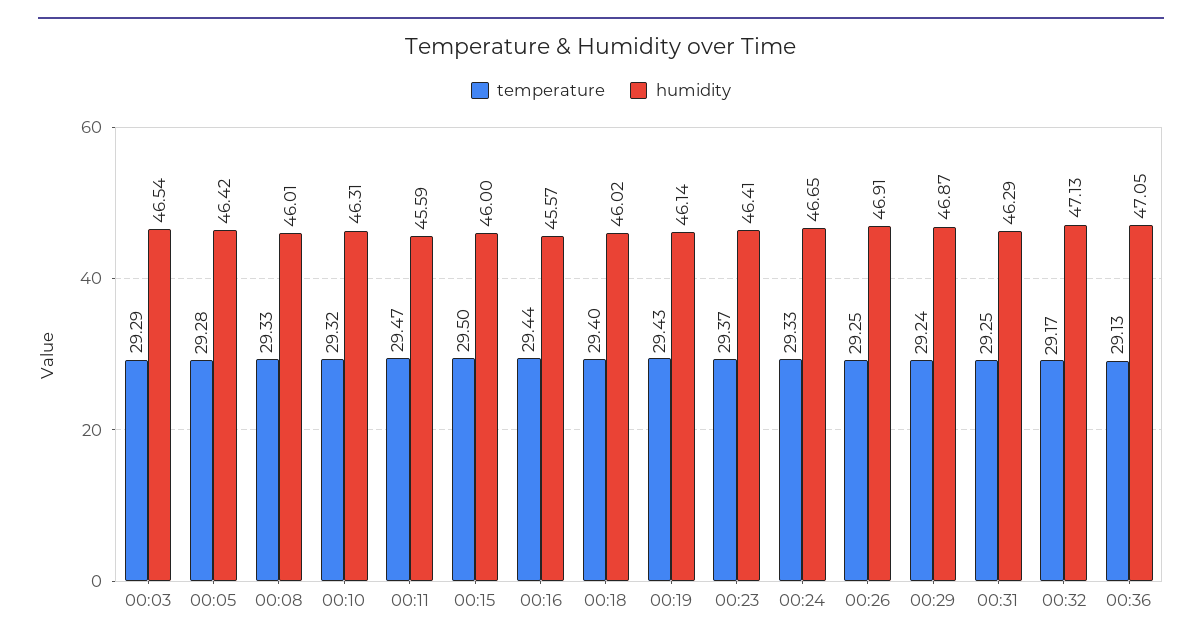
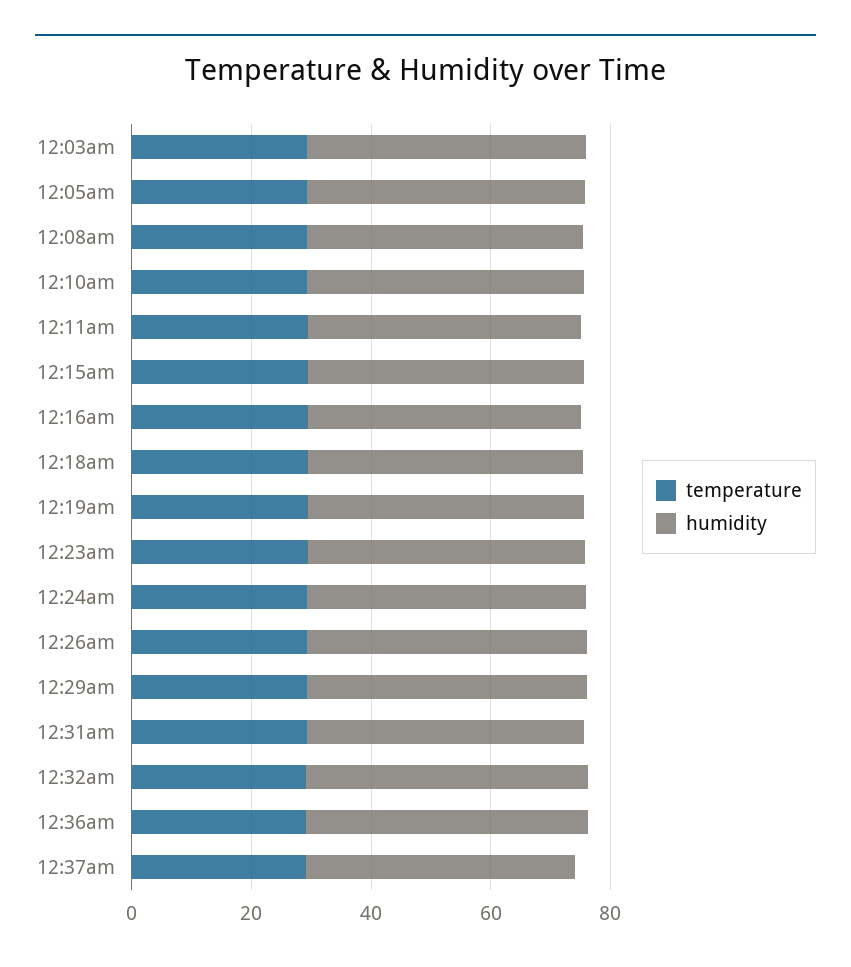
temperature, 12:37am: none -> 30
humidity, 12:37am: none -> 45

